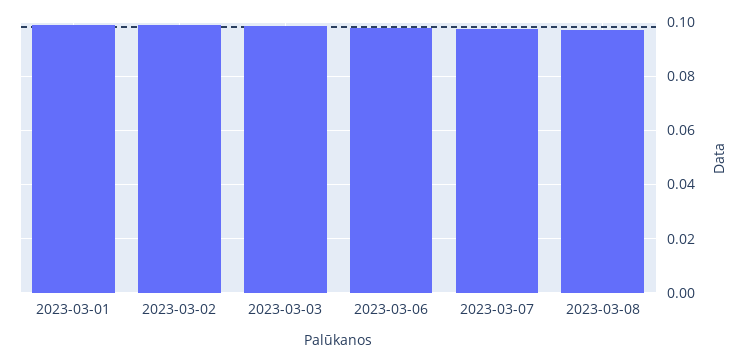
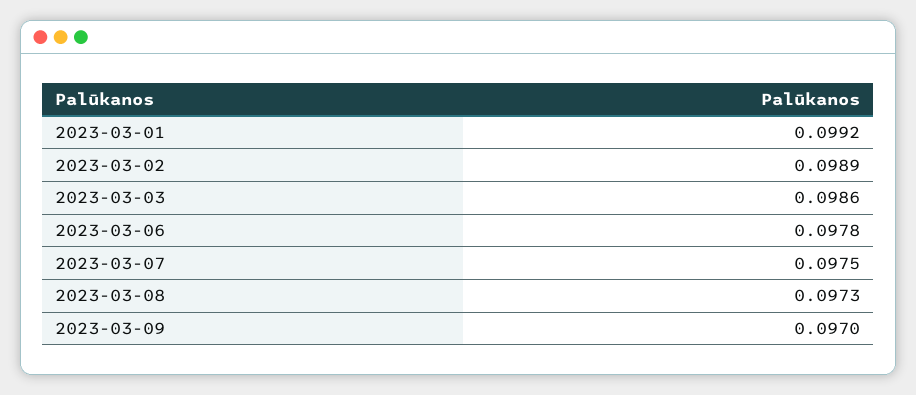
2023-03-09: none -> 0.097

